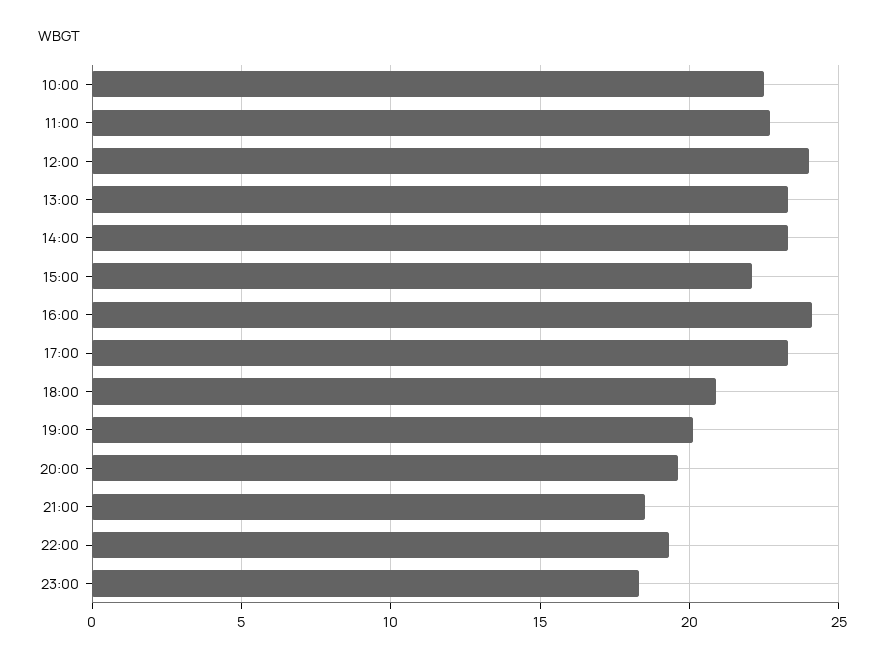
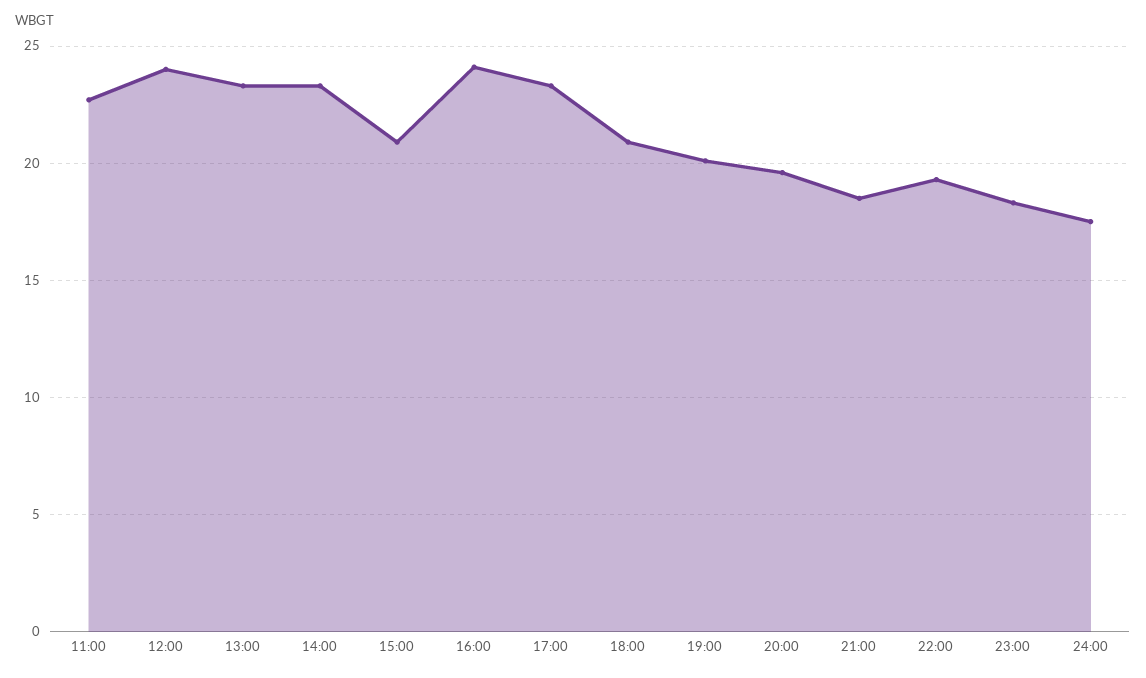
10:00: 22.5 -> none
15:00: 22 -> 21
24:00: none -> 17.5

